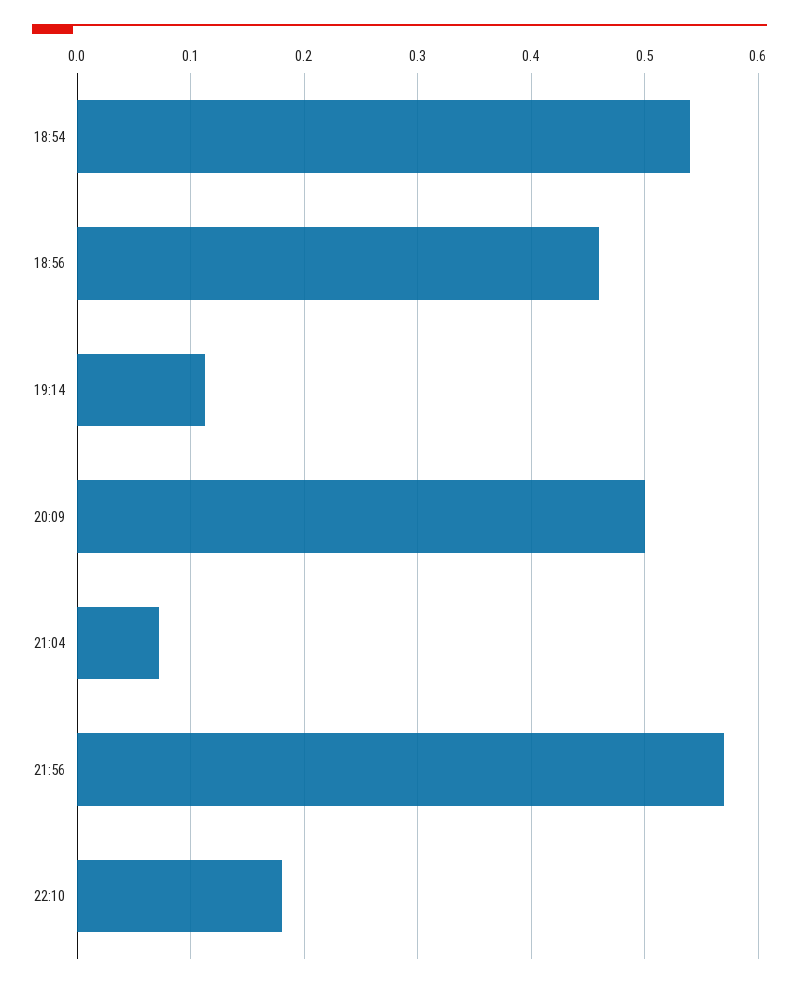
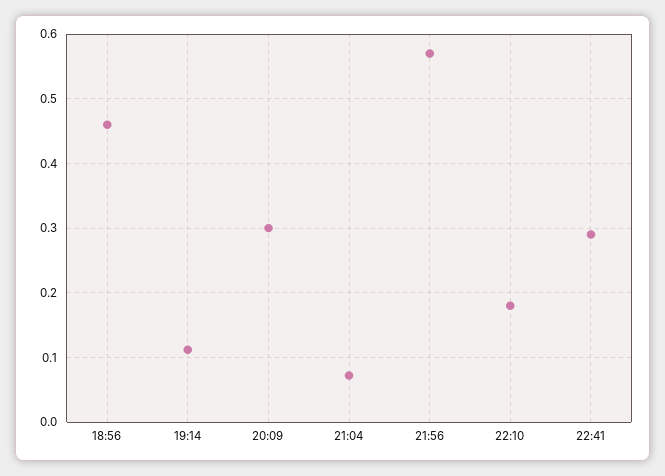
18:54: 0.54 -> none
20:09: 0.5 -> 0.3
22:41: none -> 0.29

